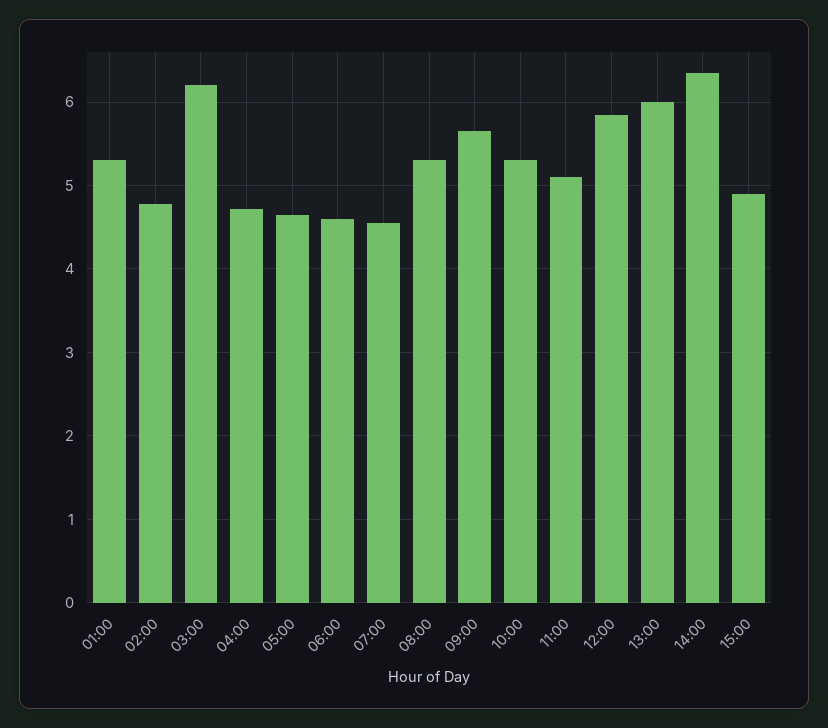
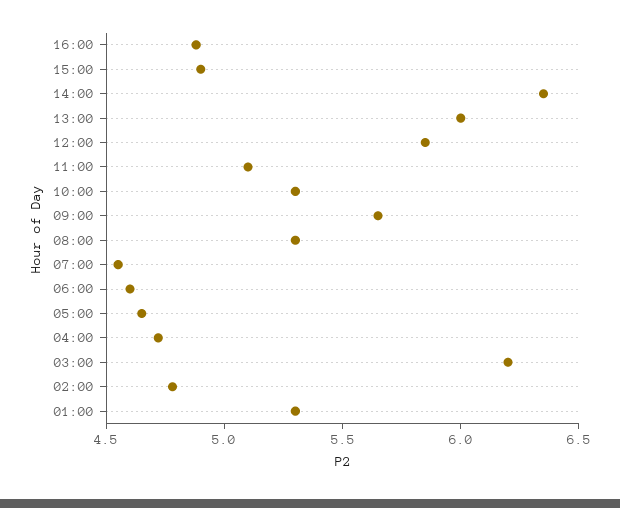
16:00: none -> 4.9

